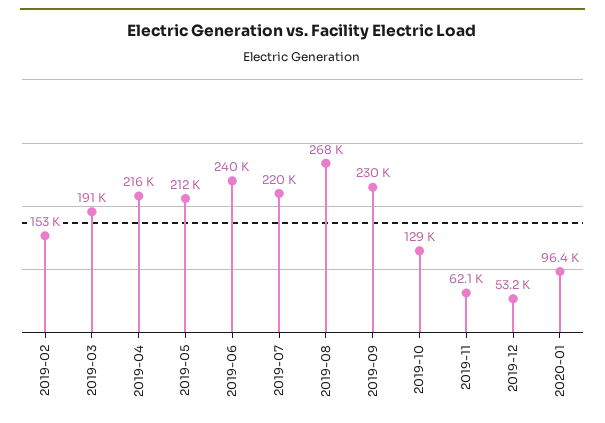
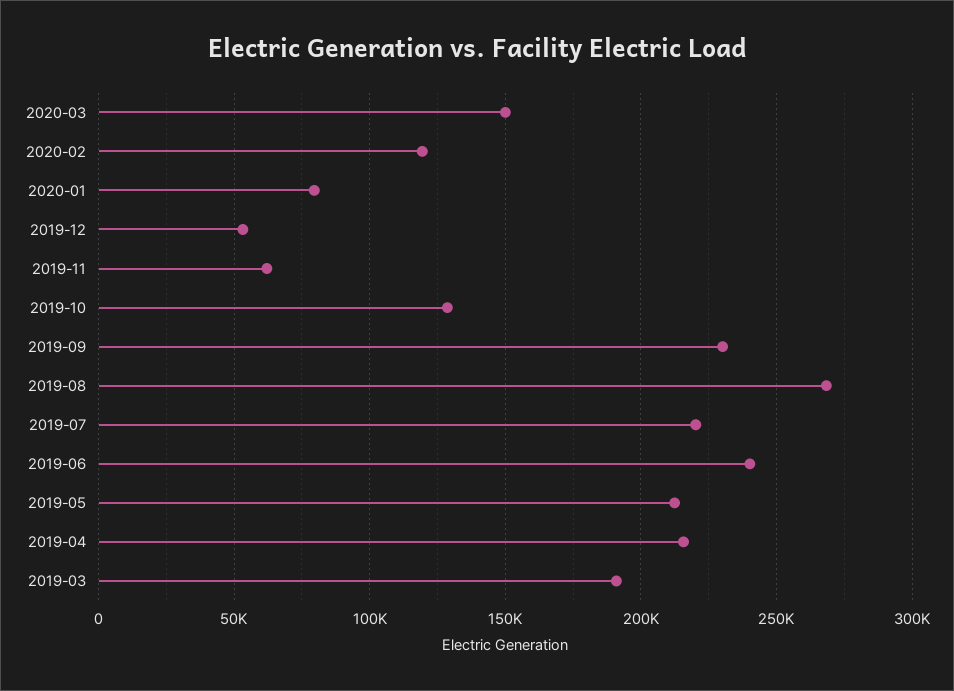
2019-02: 153000 -> none
2020-01: 96400 -> 80000
2020-03: none -> 150000
2020-02: none -> 120000

